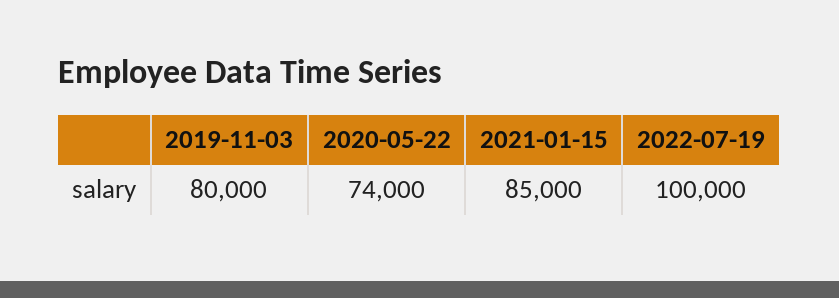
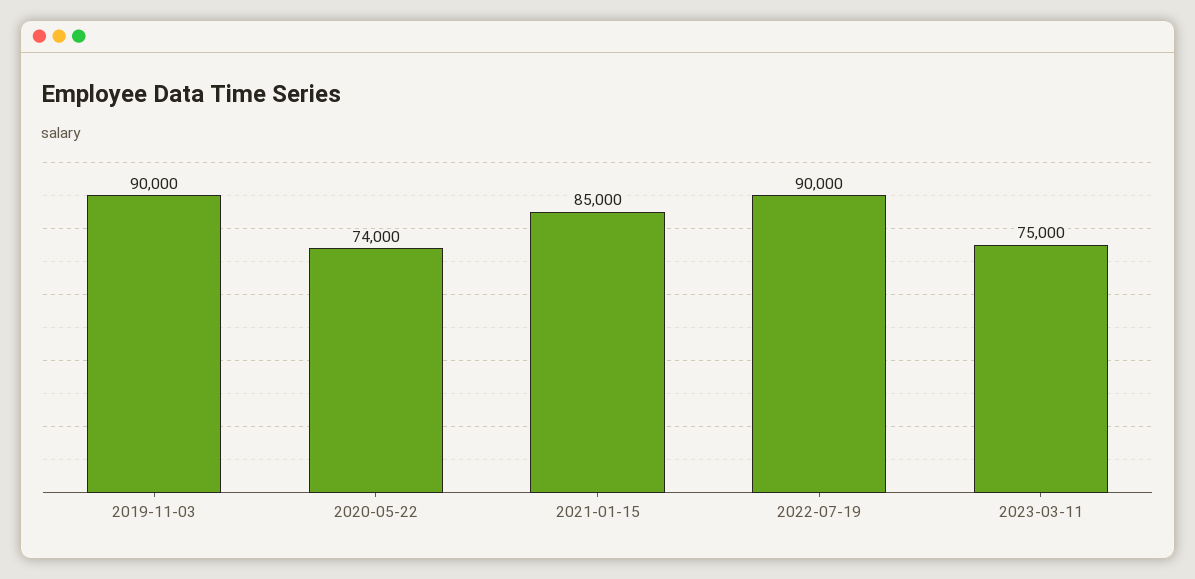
2019-11-03: 80000 -> 90000
2022-07-19: 100000 -> 90000
2023-03-11: none -> 75000

